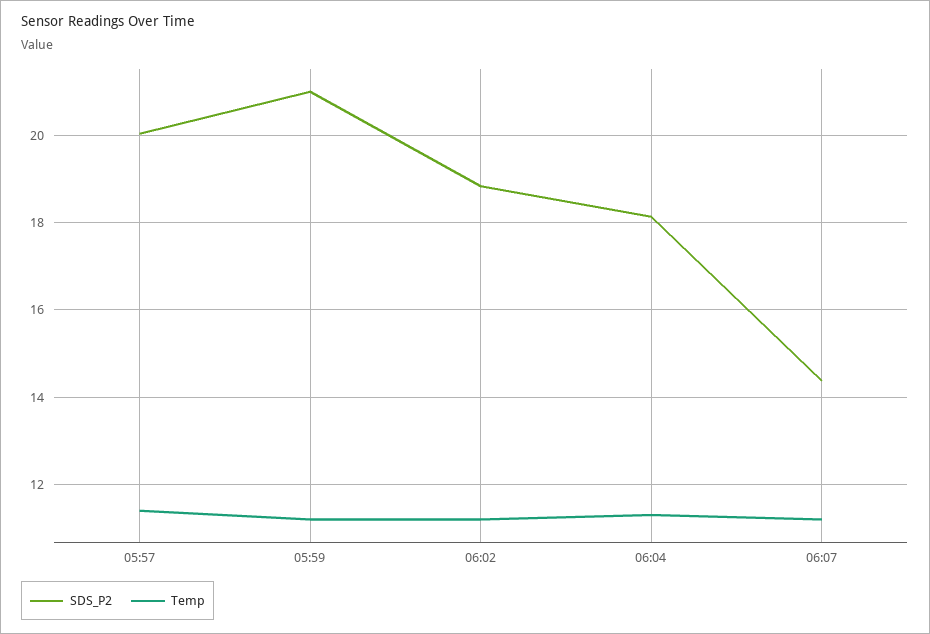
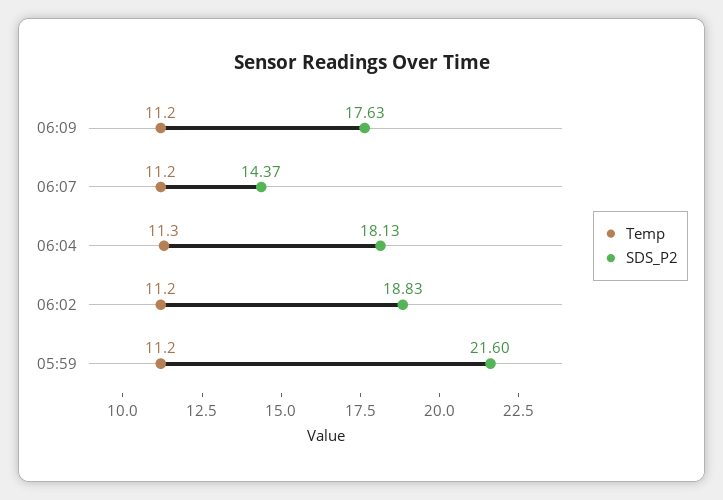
SDS_P2, 05:57: 20 -> none
Temp, 05:57: 11.4 -> none
SDS_P2, 05:59: 21 -> 21.6
Temp, 06:09: none -> 11.2
SDS_P2, 06:09: none -> 17.63

